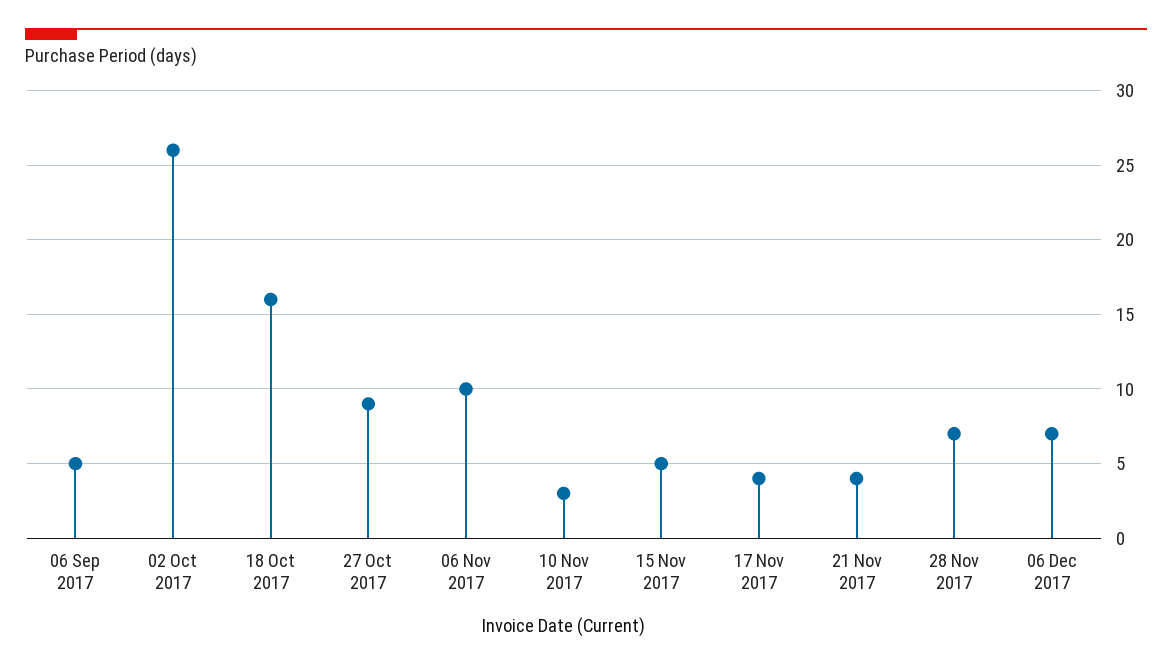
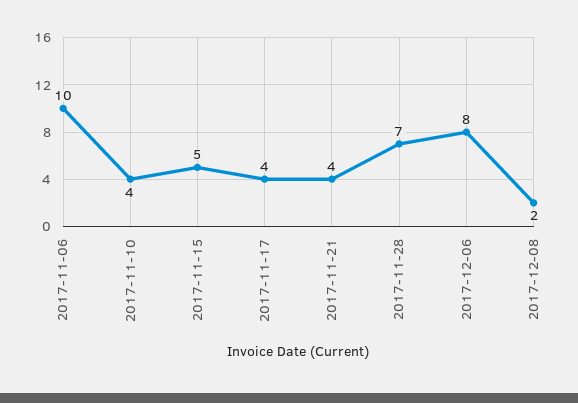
06 Sep 2017: 5 -> none
02 Oct 2017: 26 -> none
18 Oct 2017: 16 -> none
27 Oct 2017: 9 -> none
10 Nov 2017: 3 -> 4
06 Dec 2017: 7 -> 8
2017-12-08: none -> 2

